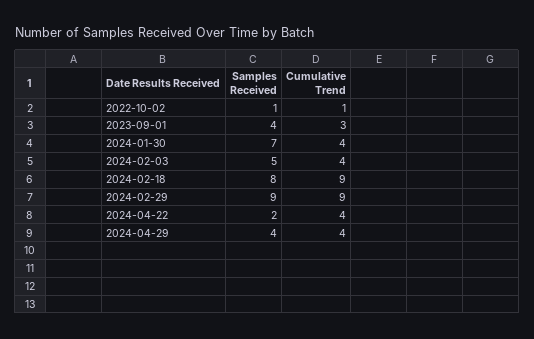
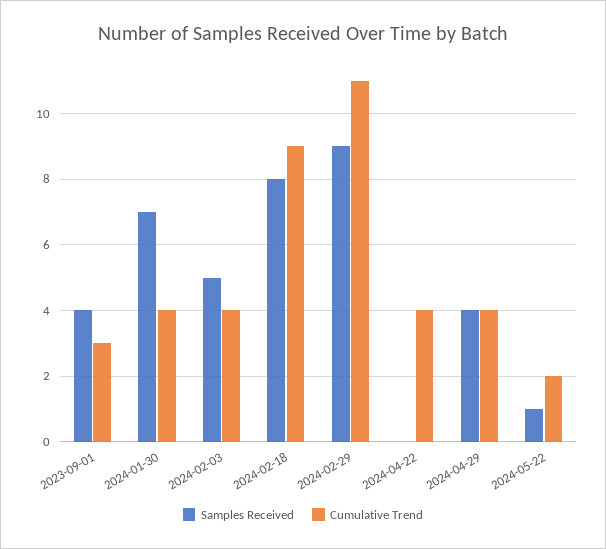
Samples Received, 2022-10-02: 1 -> none
Cumulative Trend, 2022-10-02: 1 -> none
Cumulative Trend, 2024-02-29: 9 -> 11
Samples Received, 2024-04-22: 2 -> 0
Samples Received, 2024-05-22: none -> 1
Cumulative Trend, 2024-05-22: none -> 2

